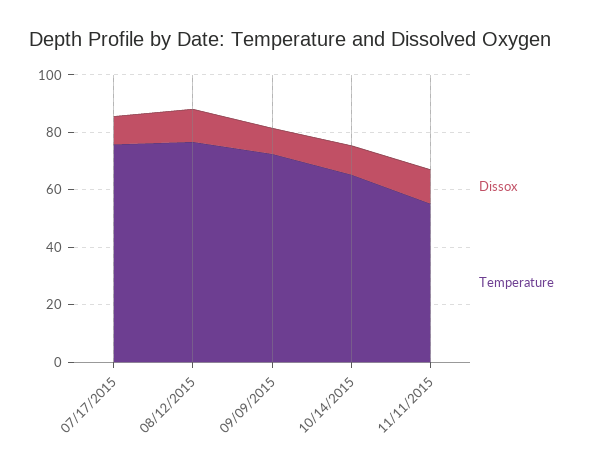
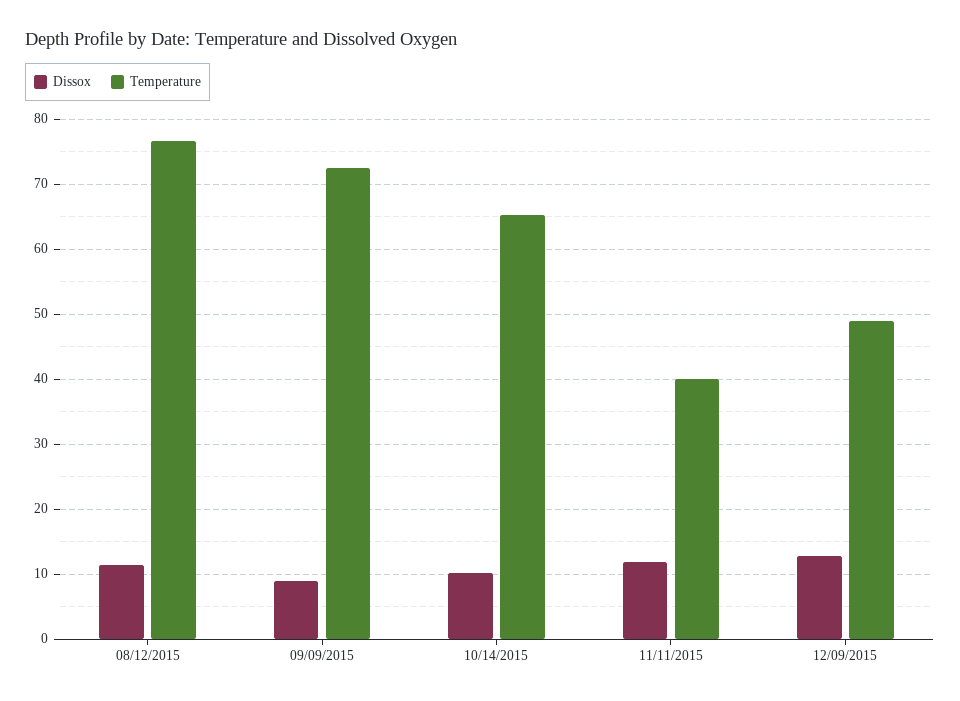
Dissox, 07/17/2015: 10 -> none
Temperature, 07/17/2015: 75 -> none
Temperature, 11/11/2015: 55 -> 40
Dissox, 12/09/2015: none -> 13
Temperature, 12/09/2015: none -> 49

